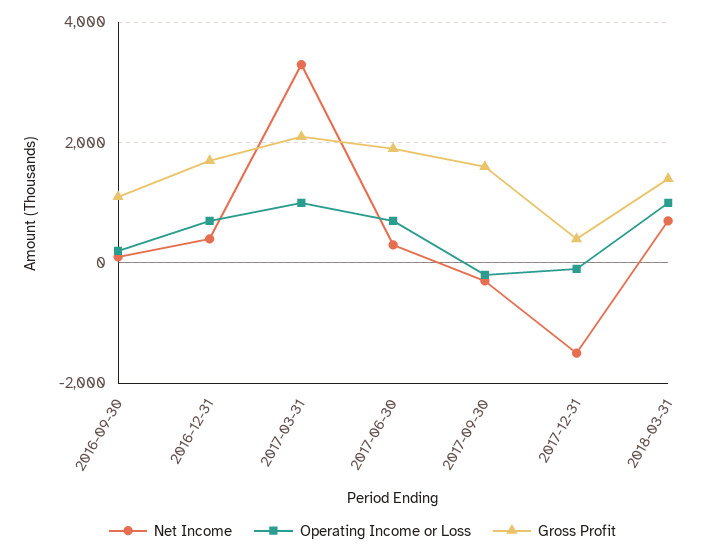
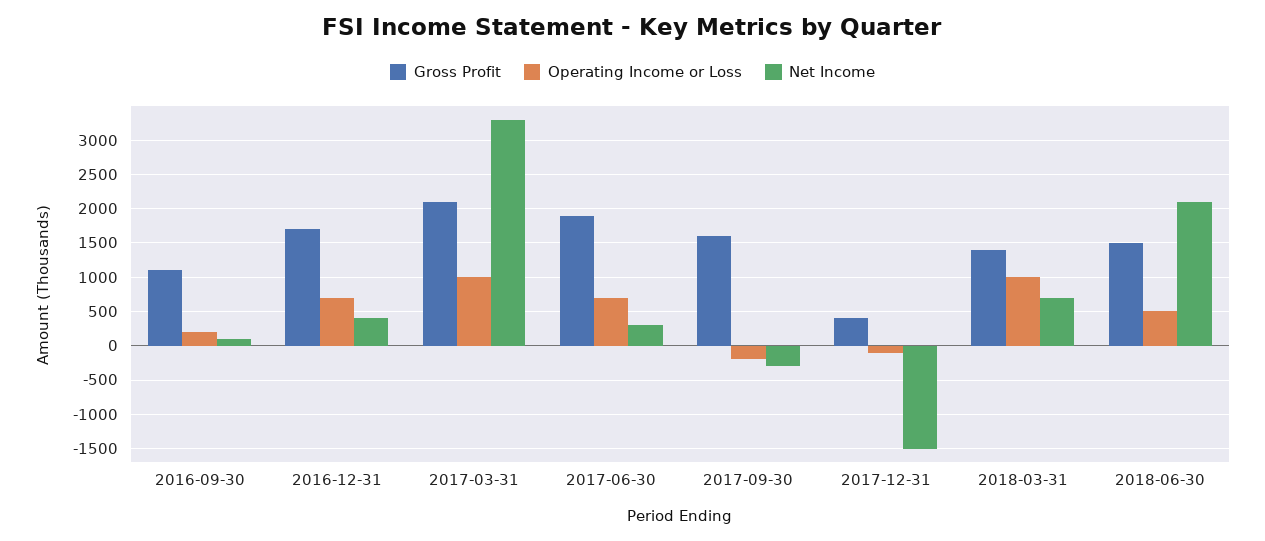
Gross Profit, 2018-06-30: none -> 1500
Operating Income or Loss, 2018-06-30: none -> 500
Net Income, 2018-06-30: none -> 2100

